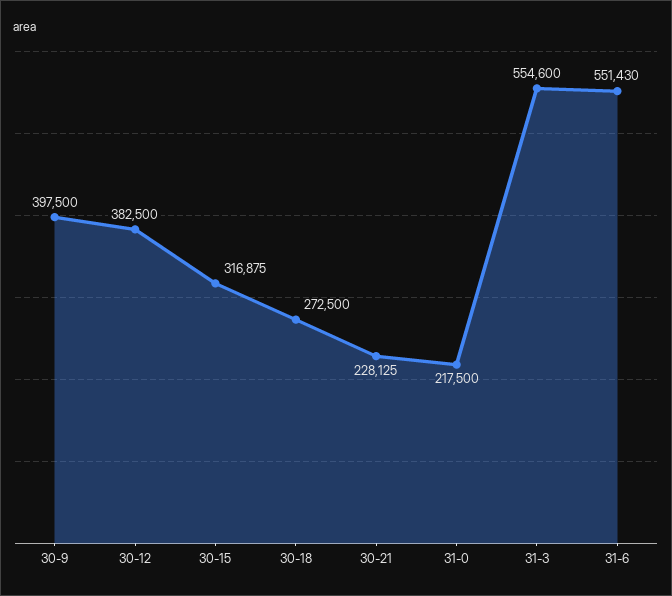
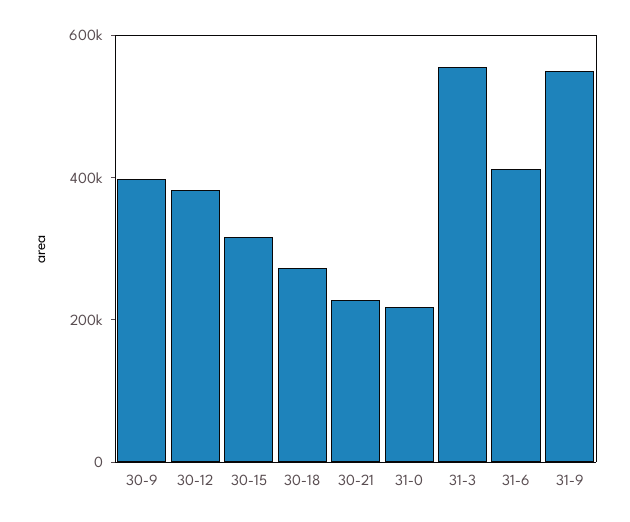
31-6: 551430 -> 400000
31-9: none -> 550000

